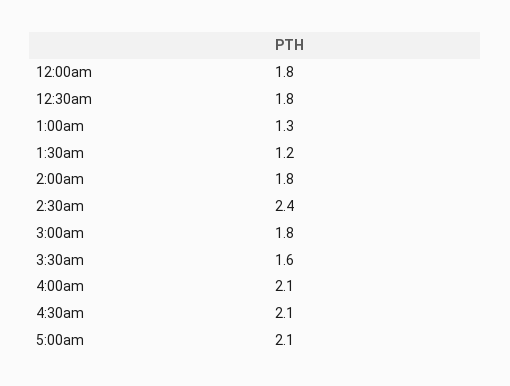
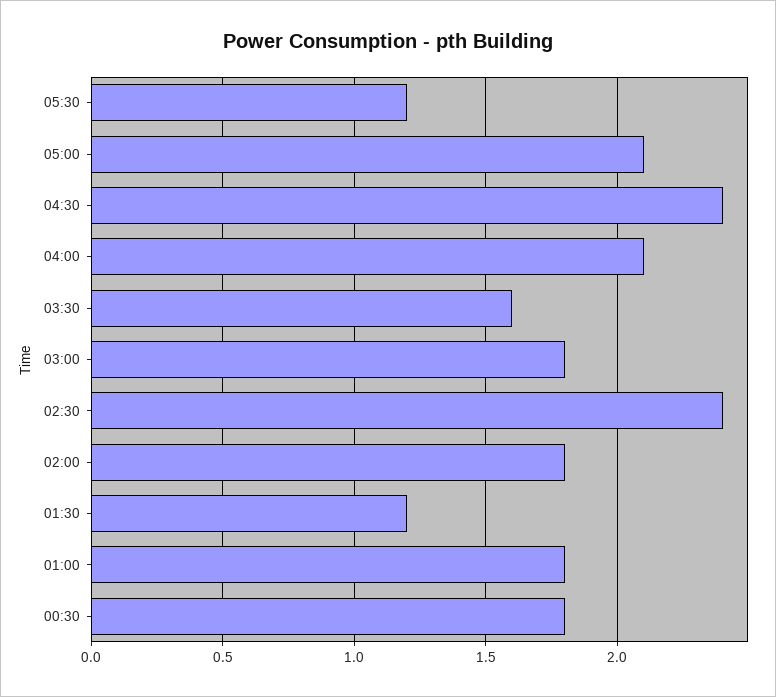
12:00am: 1.8 -> none
1:00am: 1.3 -> 1.8
4:30am: 2.1 -> 2.4
05:30: none -> 1.2

